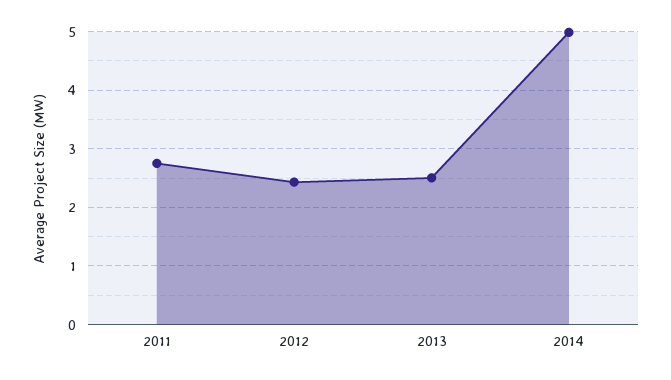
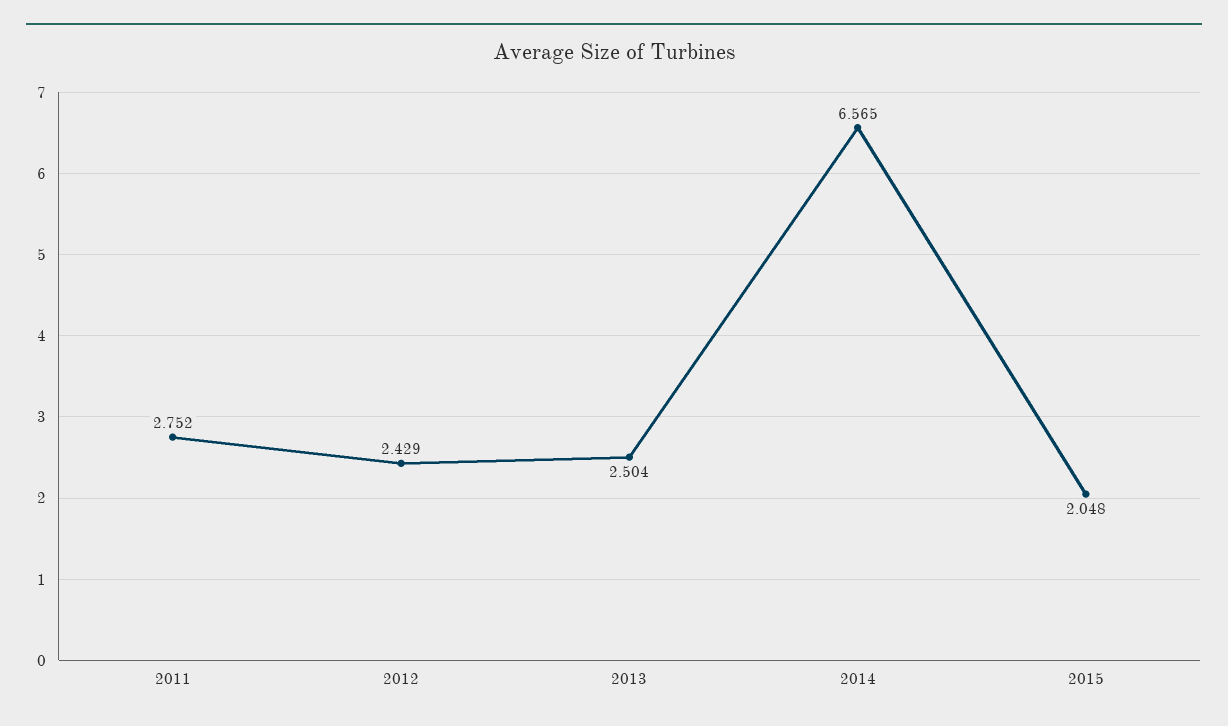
2014: 5 -> 6.565
2015: none -> 2.048

